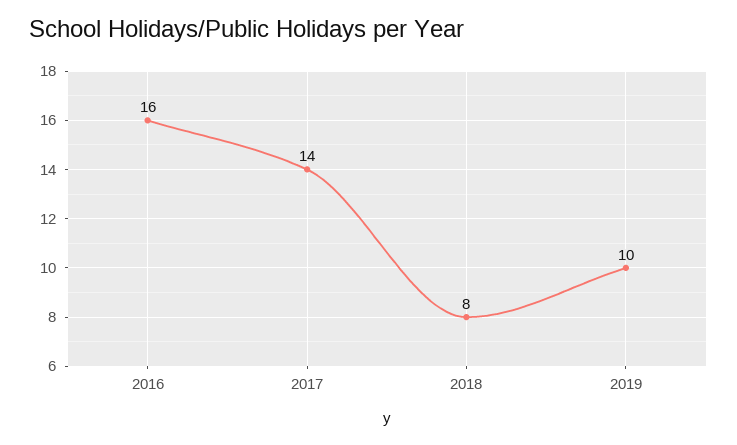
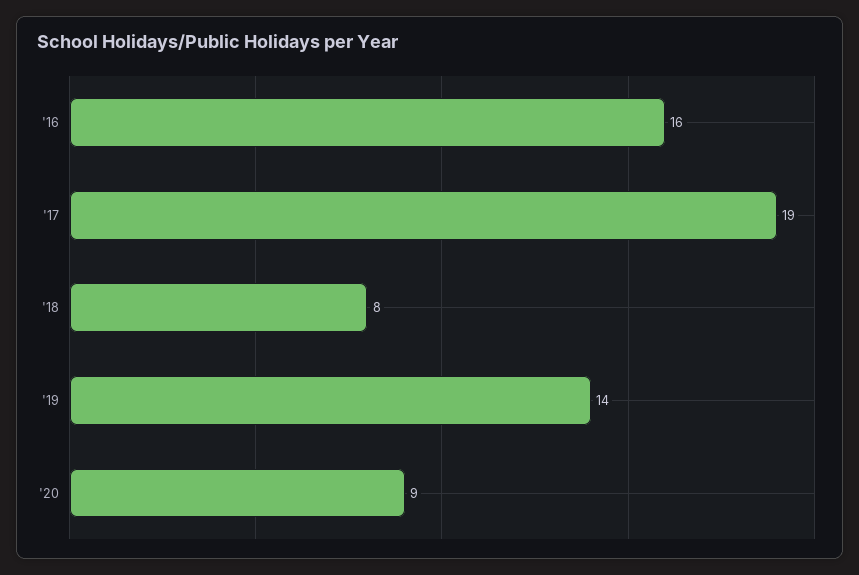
2017: 14 -> 19
2019: 10 -> 14
'20: none -> 9

